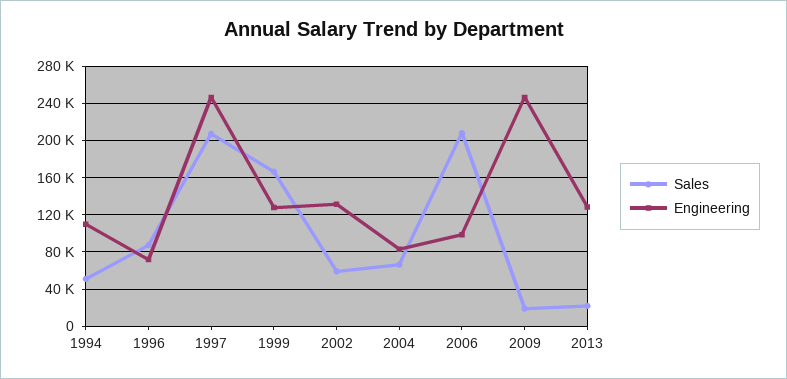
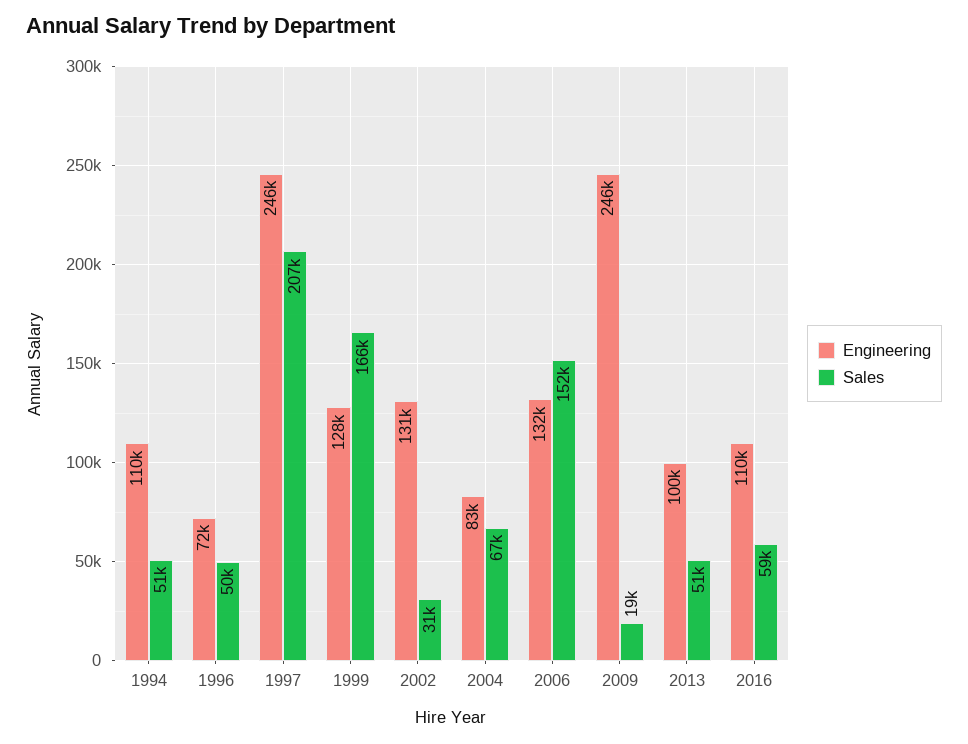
Sales, 1996: 90000 -> 50000
Sales, 2002: 60000 -> 31000
Sales, 2006: 210000 -> 152000
Engineering, 2006: 100000 -> 132000
Sales, 2013: 20000 -> 51000
Engineering, 2013: 130000 -> 100000
Engineering, 2016: none -> 110000
Sales, 2016: none -> 59000

